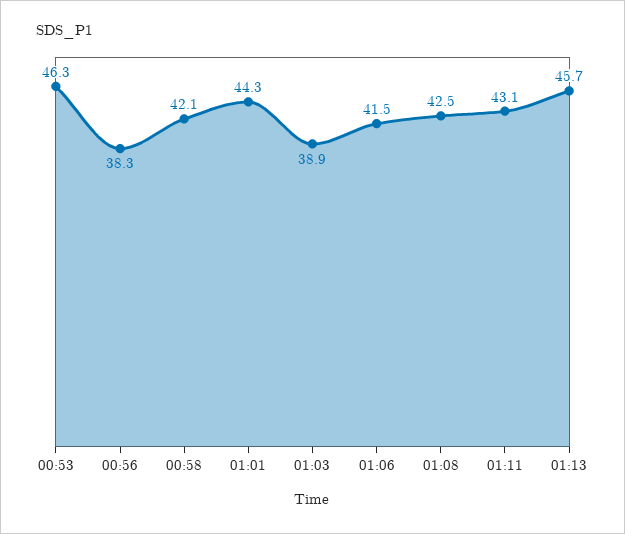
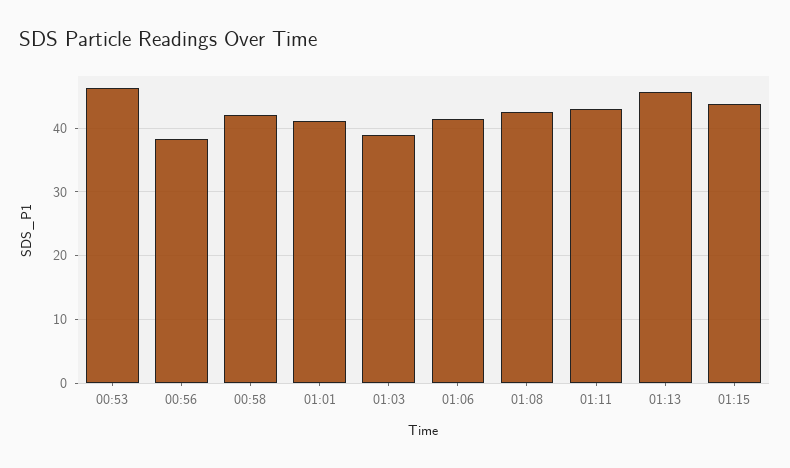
01:01: 44.3 -> 41
01:15: none -> 44

